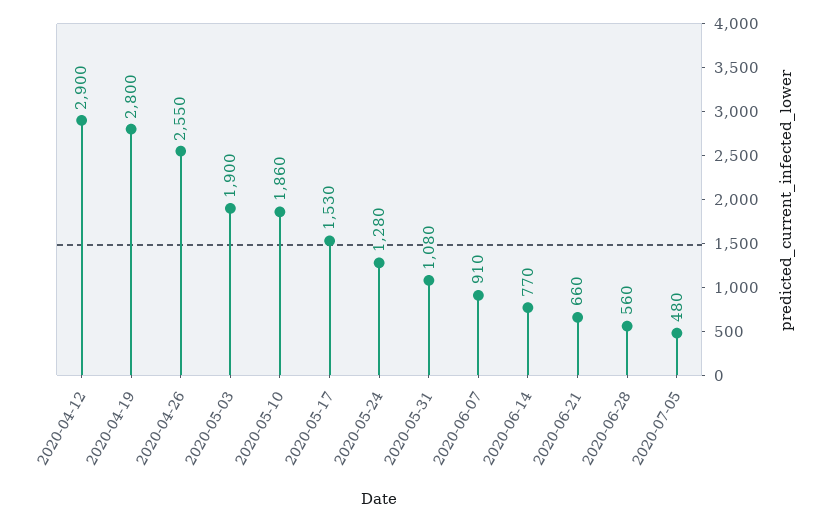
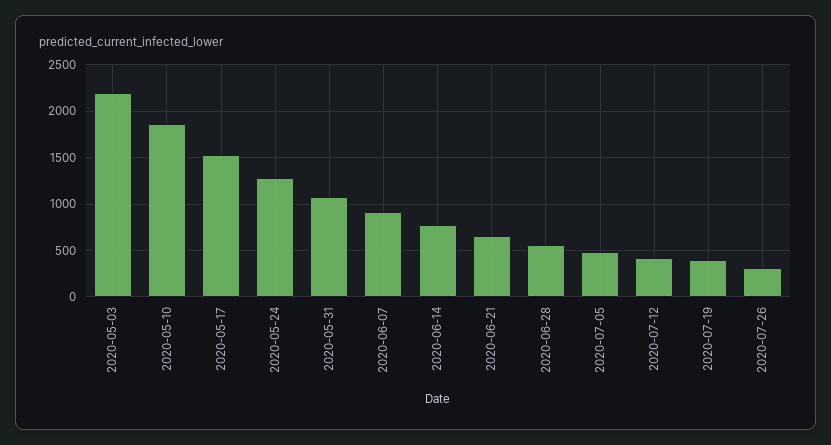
2020-04-12: 2900 -> none
2020-04-19: 2800 -> none
2020-04-26: 2550 -> none
2020-05-03: 1900 -> 2200
2020-07-12: none -> 400
2020-07-19: none -> 400
2020-07-26: none -> 300

